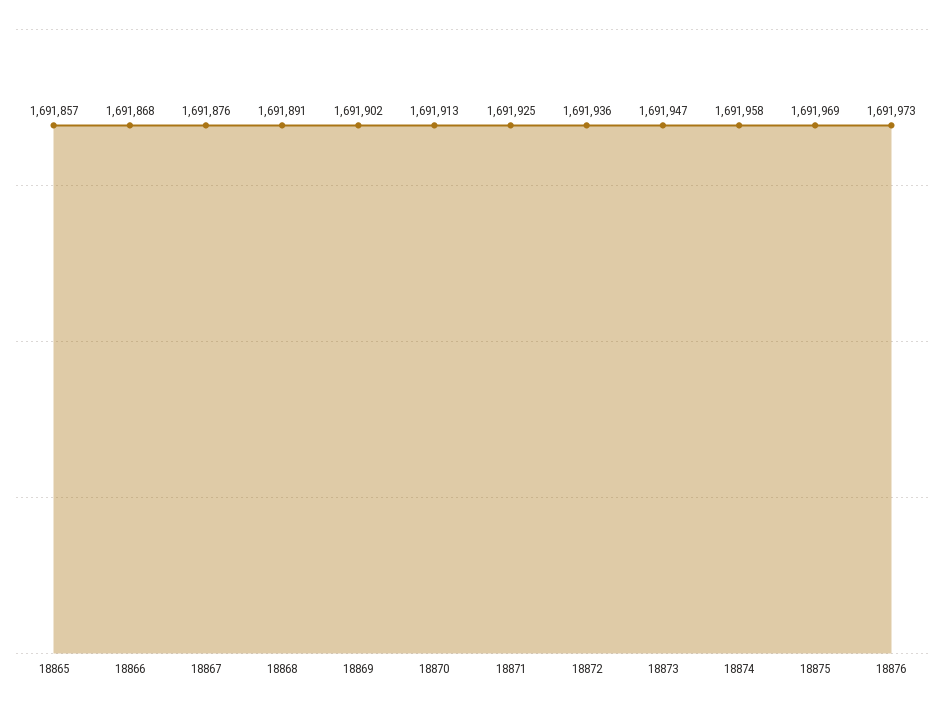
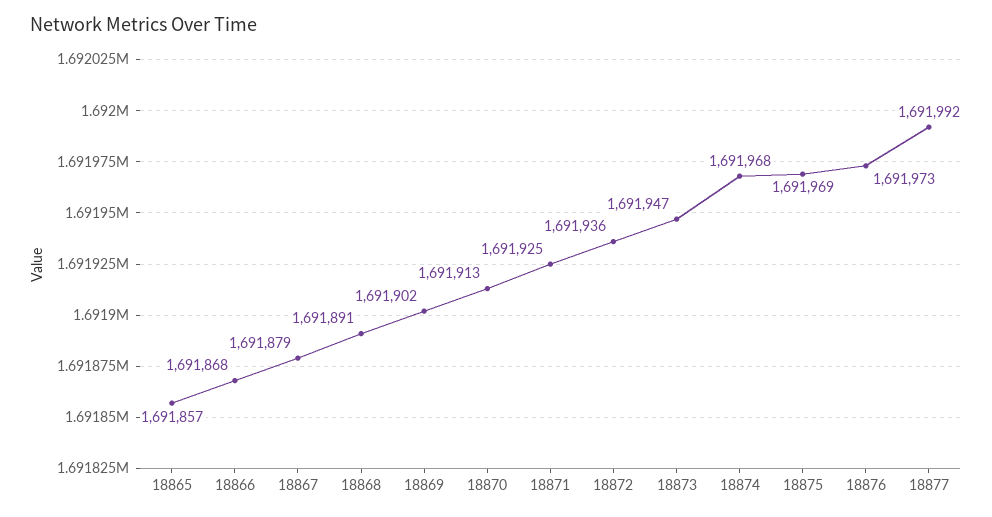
18867: 1691876 -> 1691879
18874: 1691958 -> 1691968
18877: none -> 1691992

